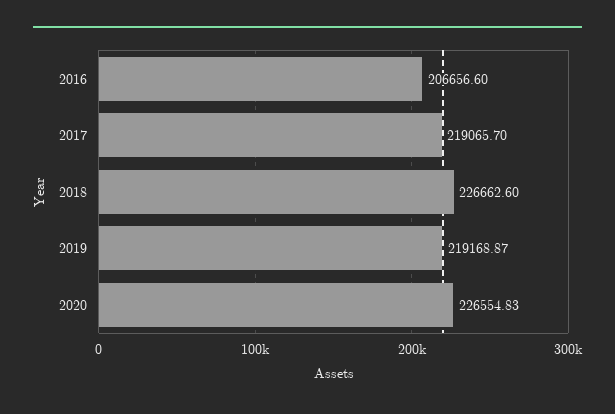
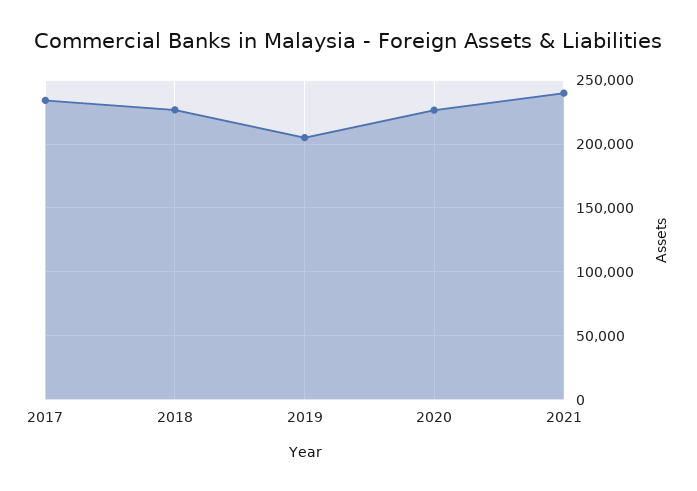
2016: 206656.6 -> none
2017: 219065.7 -> 235000
2019: 219168.87 -> 205000
2021: none -> 240000

